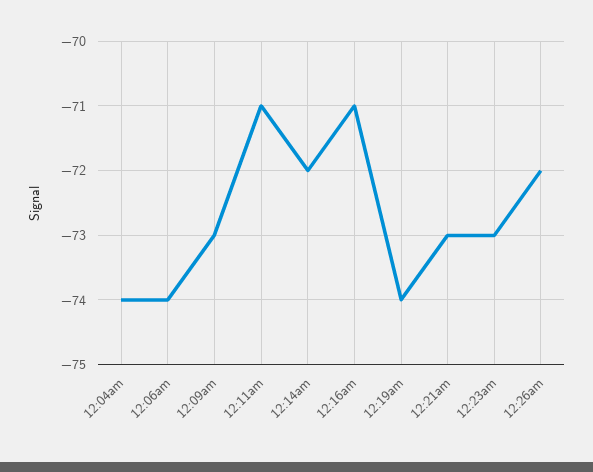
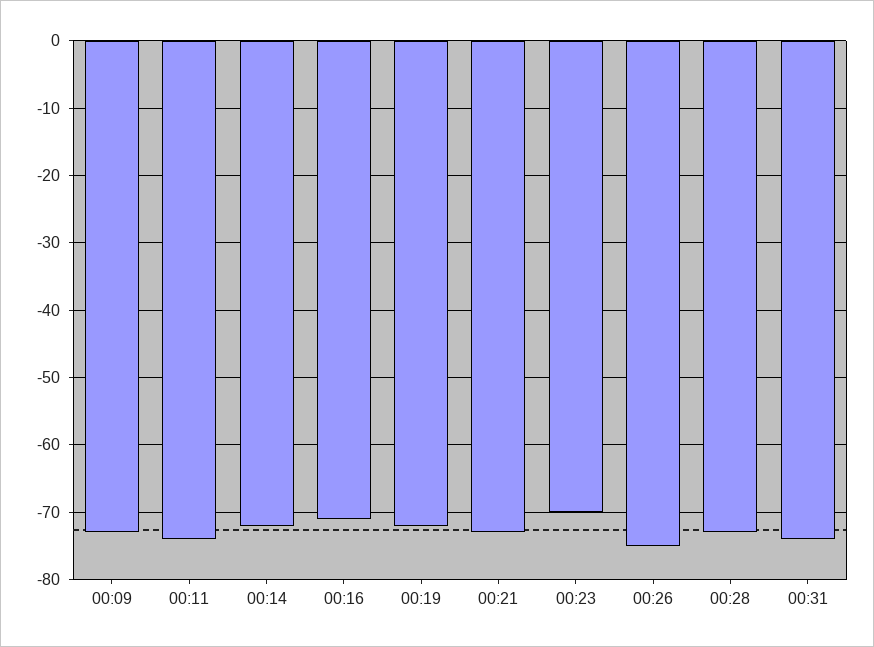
12:04am: -74 -> none
12:06am: -74 -> none
12:11am: -71 -> -74
12:19am: -74 -> -72
12:23am: -73 -> -70
12:26am: -72 -> -75
00:28: none -> -73
00:31: none -> -74

